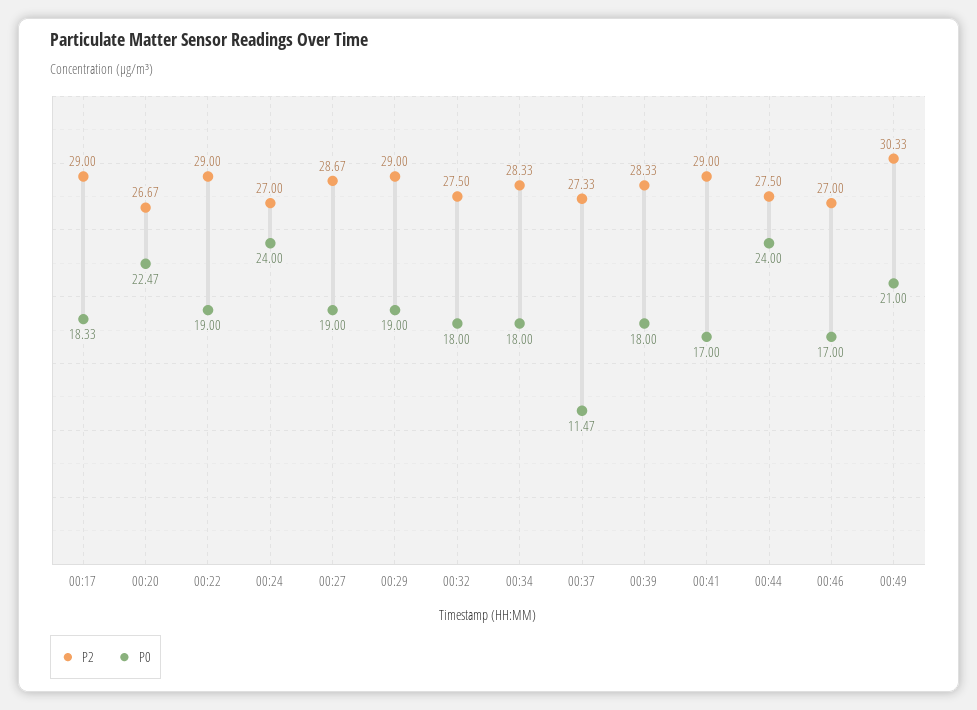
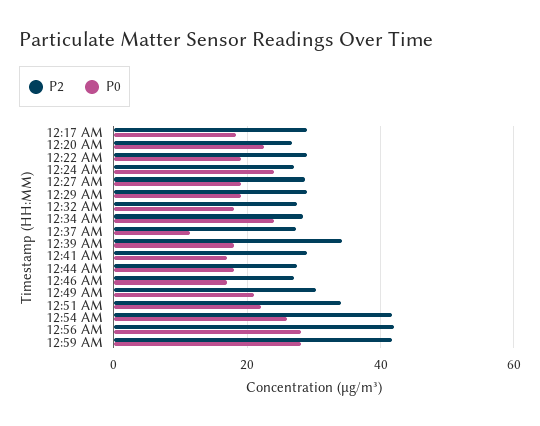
P0, 00:34: 18 -> 24
P2, 00:39: 28.33 -> 34
P0, 00:44: 24 -> 18
P2, 12:51 AM: none -> 34
P0, 12:51 AM: none -> 22
P2, 12:54 AM: none -> 42
P0, 12:54 AM: none -> 26
P2, 12:56 AM: none -> 42
P0, 12:56 AM: none -> 28
P2, 12:59 AM: none -> 42
P0, 12:59 AM: none -> 28

